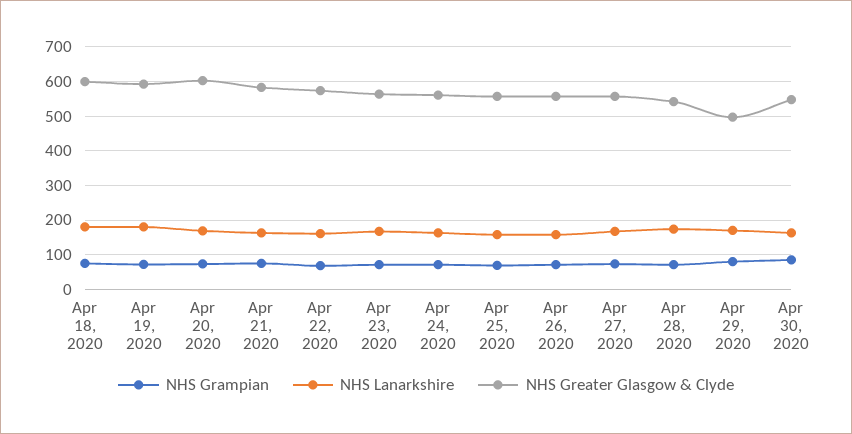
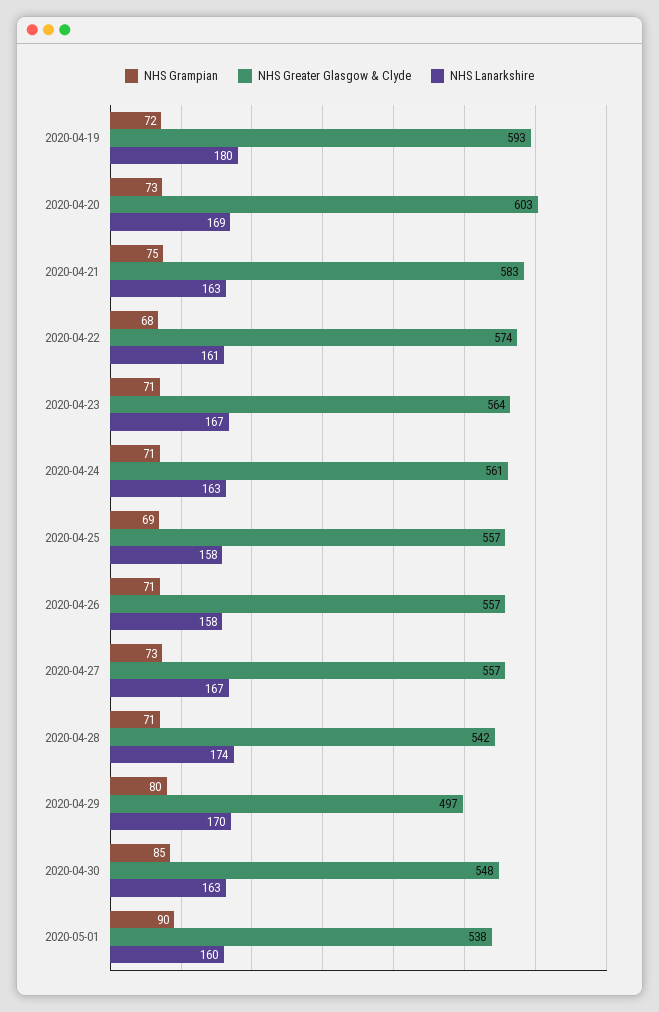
NHS Grampian, Apr 18, 2020: 80 -> none
NHS Lanarkshire, Apr 18, 2020: 180 -> none
NHS Greater Glasgow & Clyde, Apr 18, 2020: 600 -> none
NHS Grampian, 2020-05-01: none -> 90
NHS Greater Glasgow & Clyde, 2020-05-01: none -> 538
NHS Lanarkshire, 2020-05-01: none -> 160

